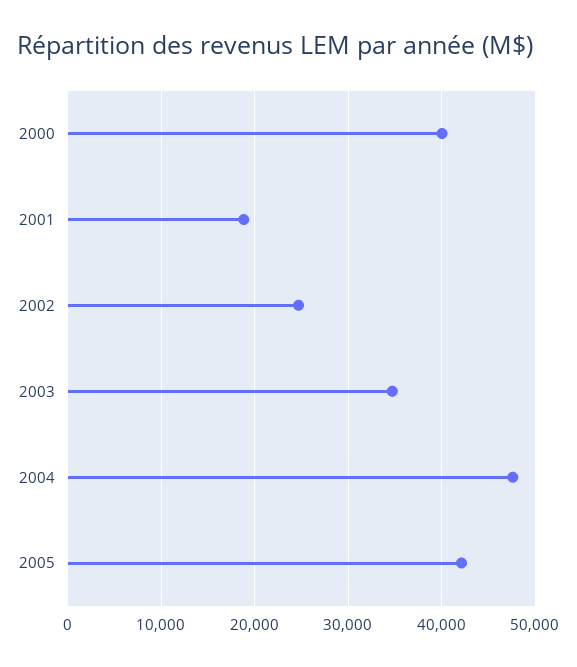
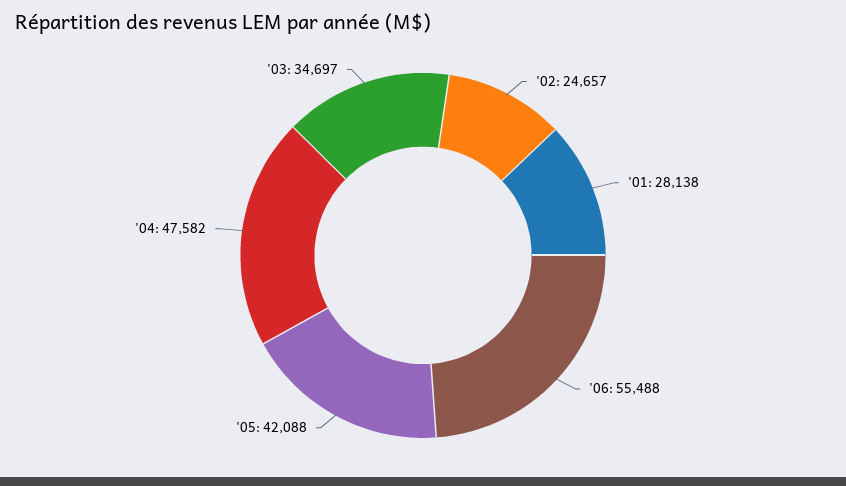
2000: 40000 -> none
2001: 19000 -> 28138
'06: none -> 55488

